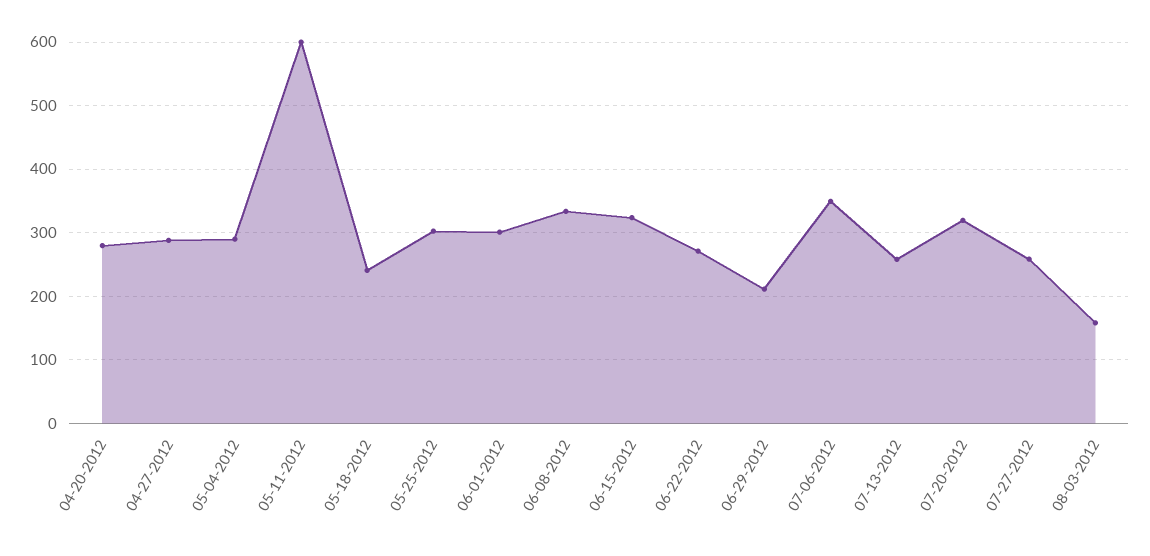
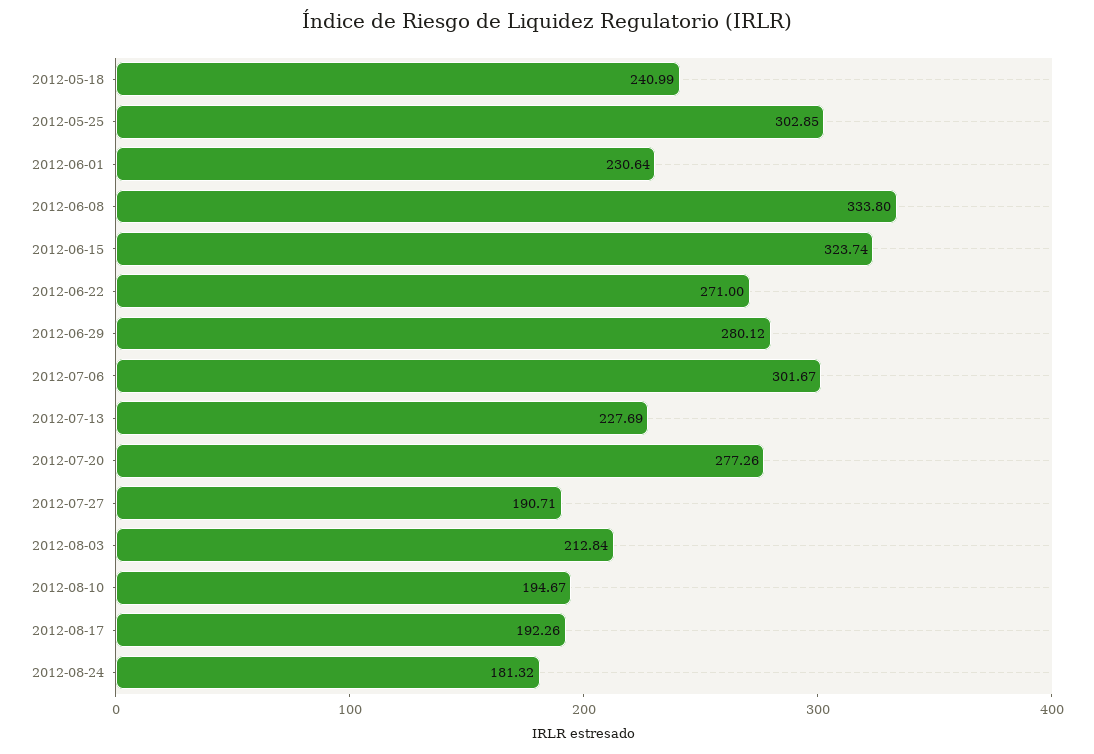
04-20-2012: 280 -> none
04-27-2012: 290 -> none
05-04-2012: 290 -> none
05-11-2012: 600 -> none
06-01-2012: 300 -> 230.64
06-29-2012: 210 -> 280.12
07-06-2012: 350 -> 301.67
07-13-2012: 260 -> 227.69
07-20-2012: 320 -> 277.26
07-27-2012: 260 -> 190.71
08-03-2012: 160 -> 212.84
2012-08-10: none -> 194.67
2012-08-17: none -> 192.26
2012-08-24: none -> 181.32

